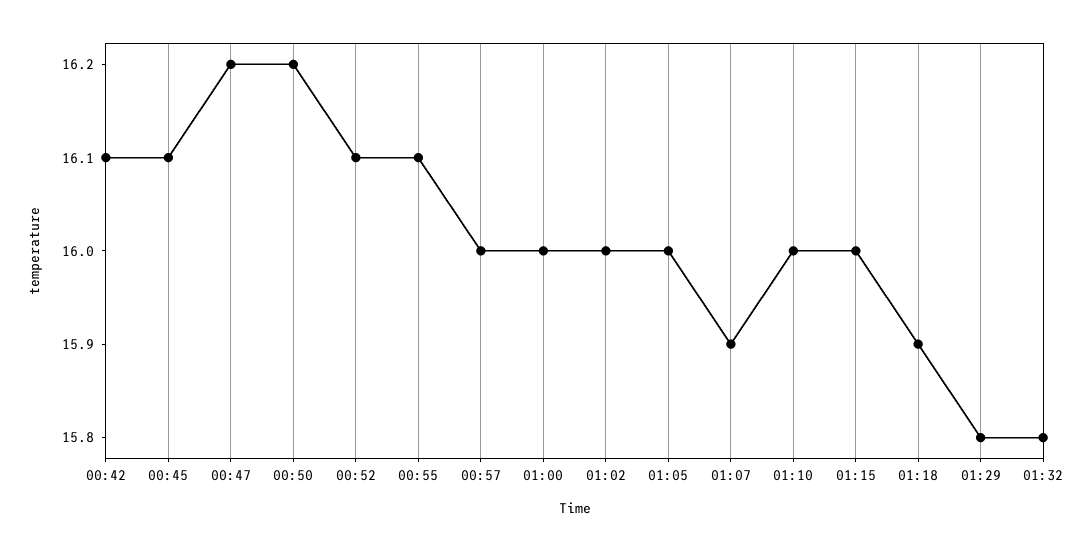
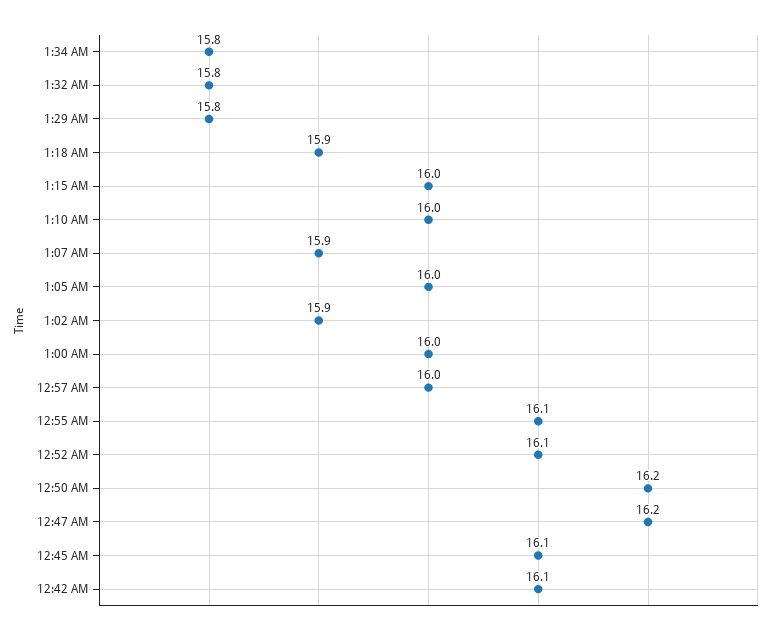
01:02: 16 -> 15.9
1:34 AM: none -> 15.8

